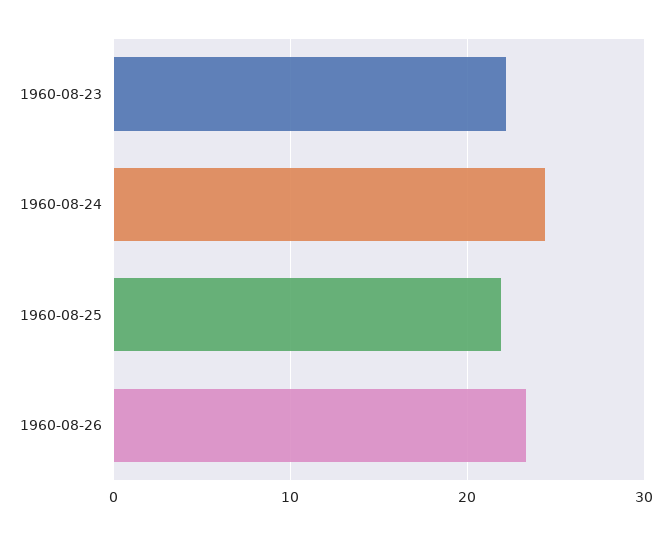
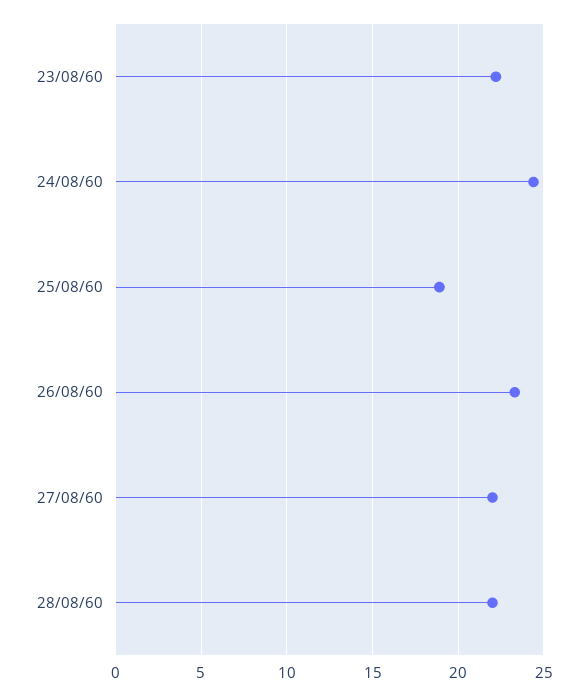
1960-08-25: 22 -> 19
27/08/60: none -> 22
28/08/60: none -> 22

